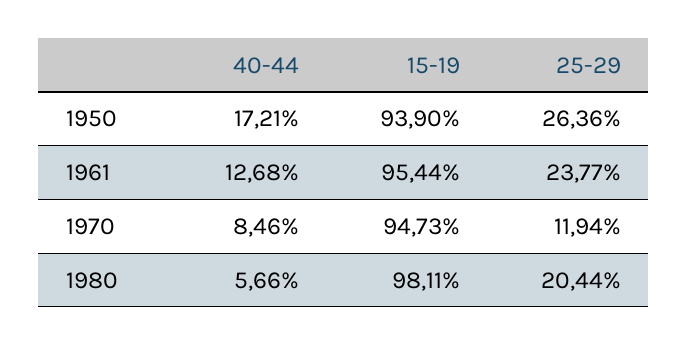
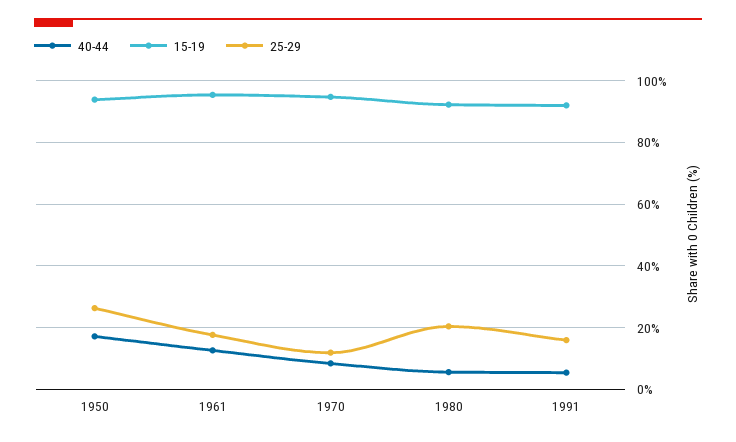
25-29, 1961: 23.77 -> 18
15-19, 1980: 98.11 -> 92
40-44, 1991: none -> 6
15-19, 1991: none -> 92
25-29, 1991: none -> 16

